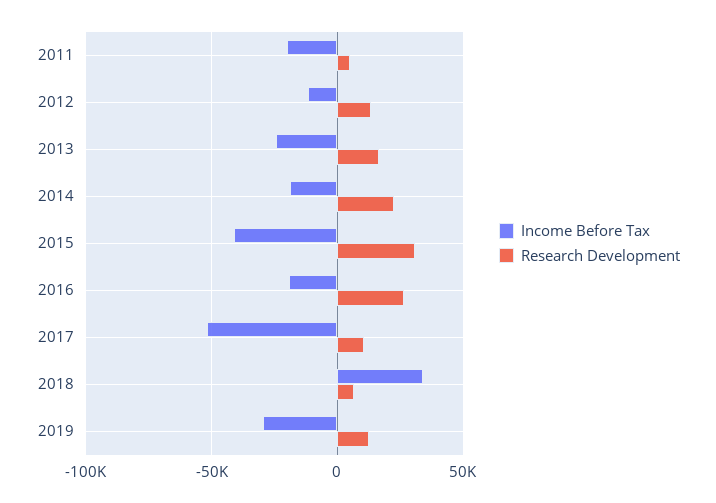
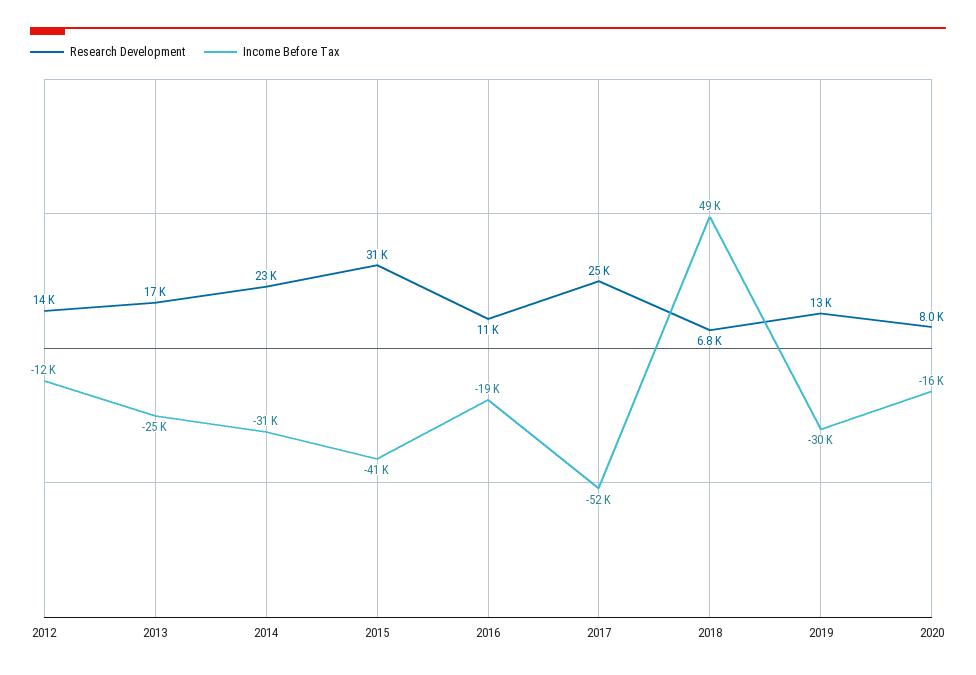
Income Before Tax, 2011: -20000 -> none
Research Development, 2011: 5000 -> none
Income Before Tax, 2014: -20000 -> -31000
Research Development, 2016: 25000 -> 11000
Research Development, 2017: 10000 -> 25000
Income Before Tax, 2018: 35000 -> 49000
Research Development, 2020: none -> 8000
Income Before Tax, 2020: none -> -16000

